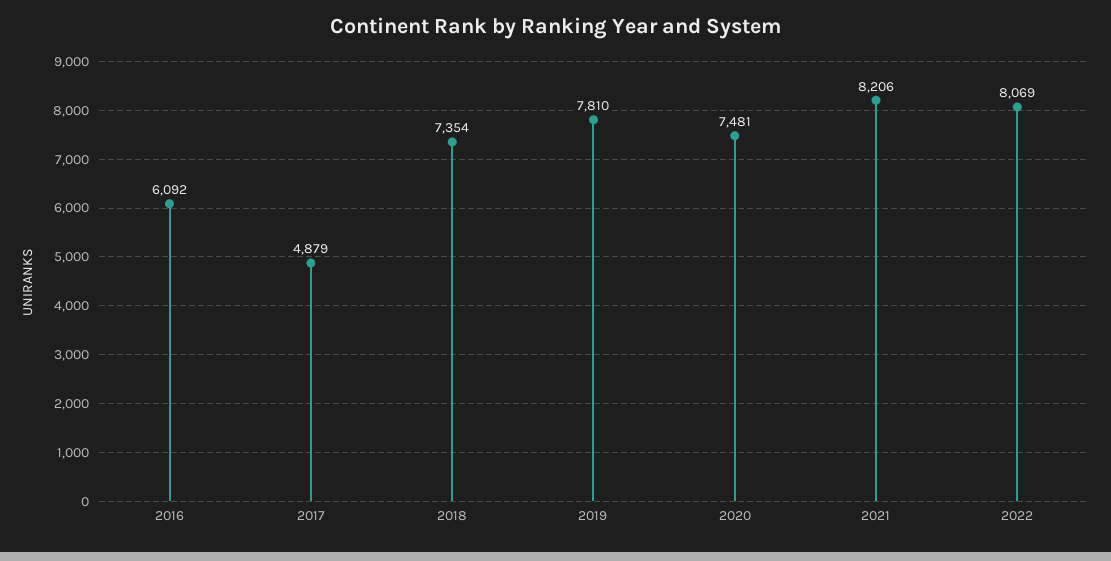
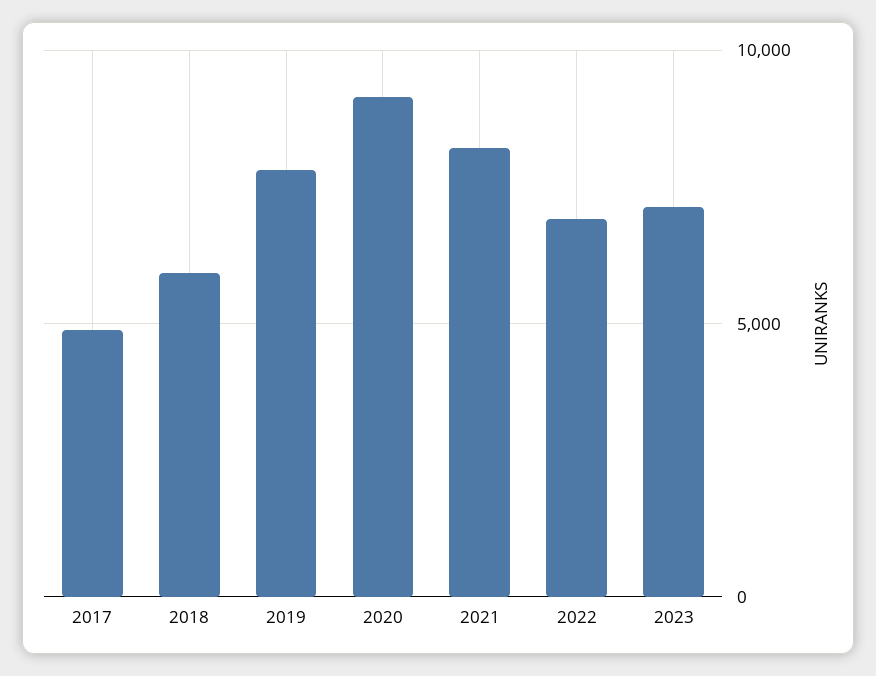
2016: 6092 -> none
2018: 7354 -> 6000
2020: 7481 -> 9000
2022: 8069 -> 7000
2023: none -> 7000

